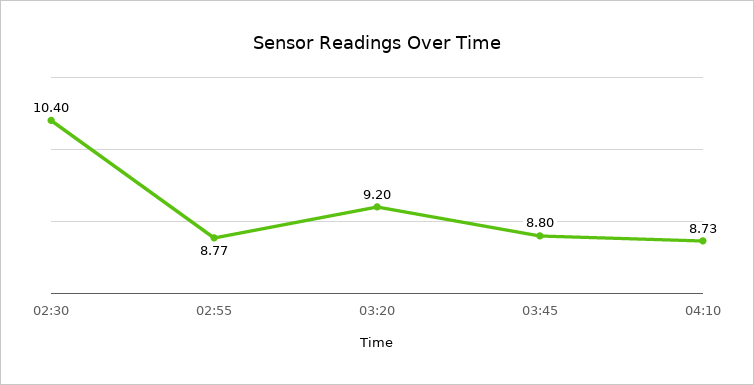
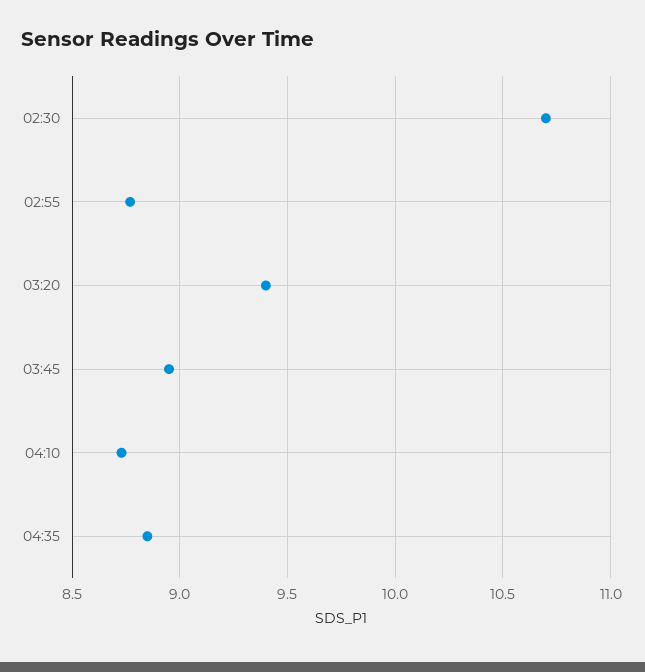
02:30: 10.4 -> 10.7
03:20: 9.2 -> 9.4
03:45: 8.8 -> 8.95
04:35: none -> 8.85

